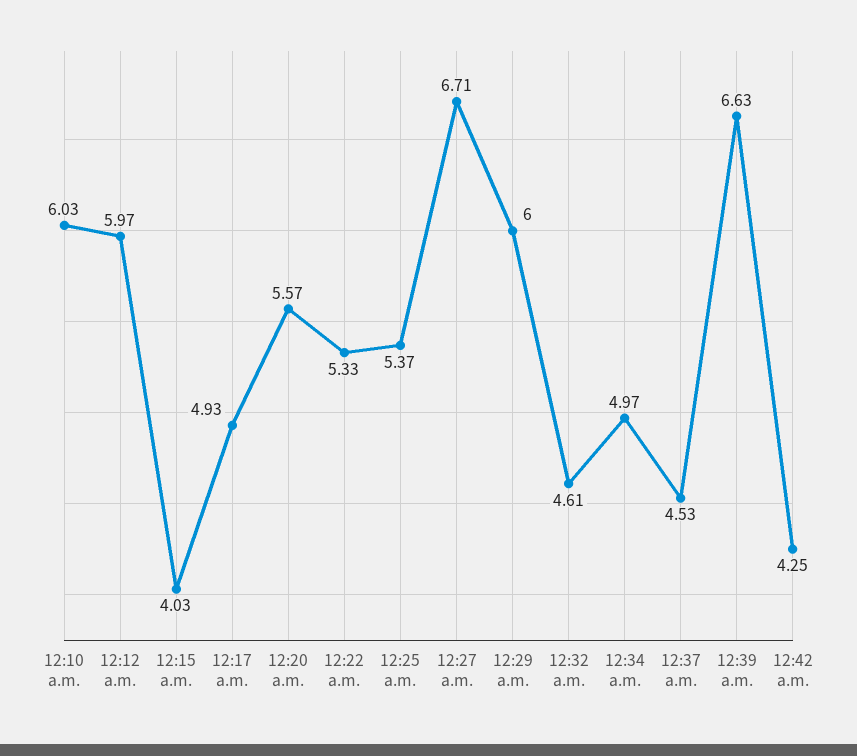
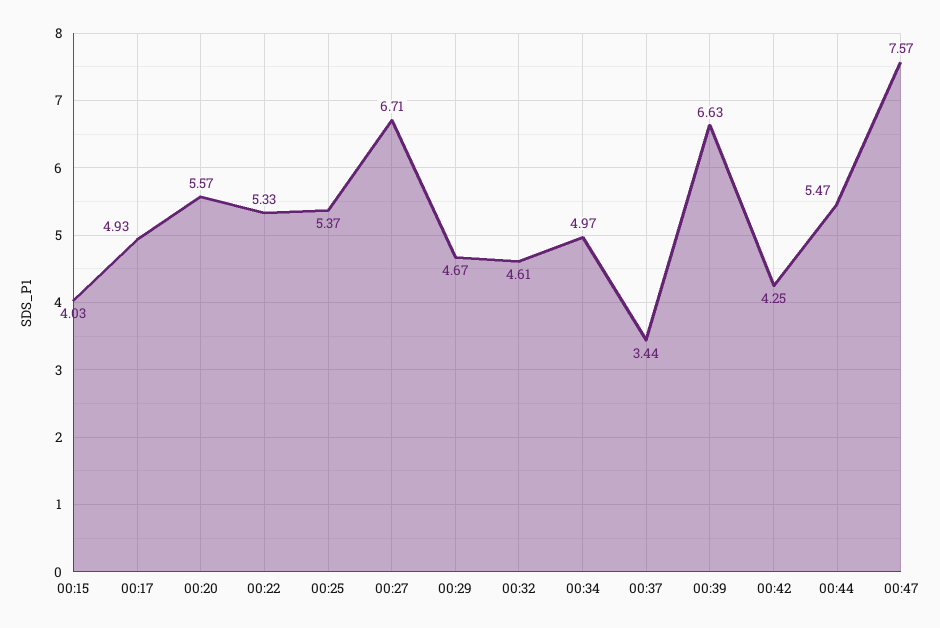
12:10 a.m.: 6.03 -> none
12:12 a.m.: 5.97 -> none
12:29 a.m.: 6 -> 4.67
12:37 a.m.: 4.53 -> 3.44
00:44: none -> 5.47
00:47: none -> 7.57

